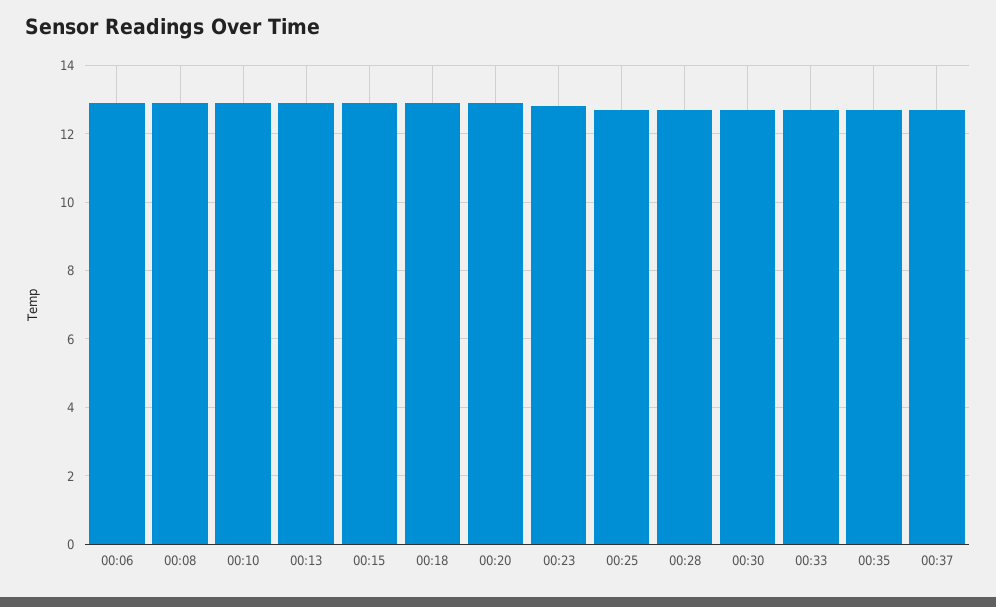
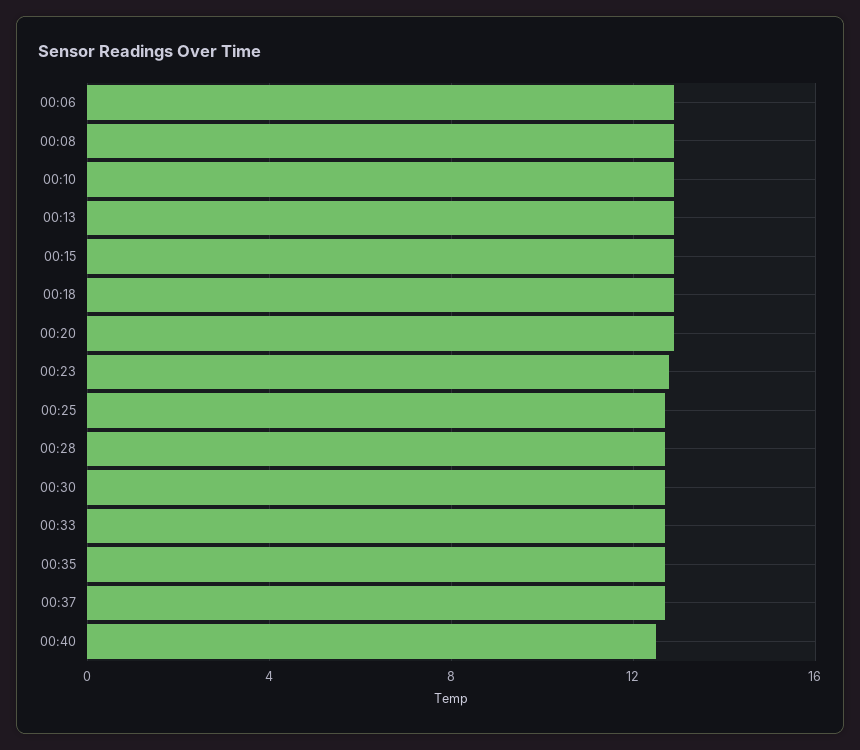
00:40: none -> 12.5

